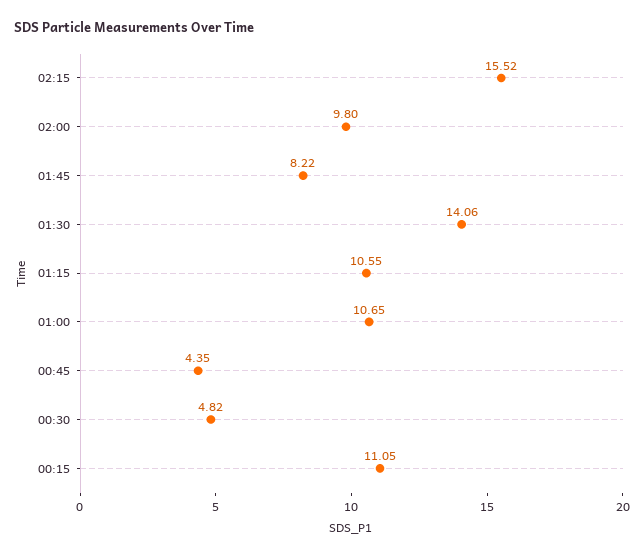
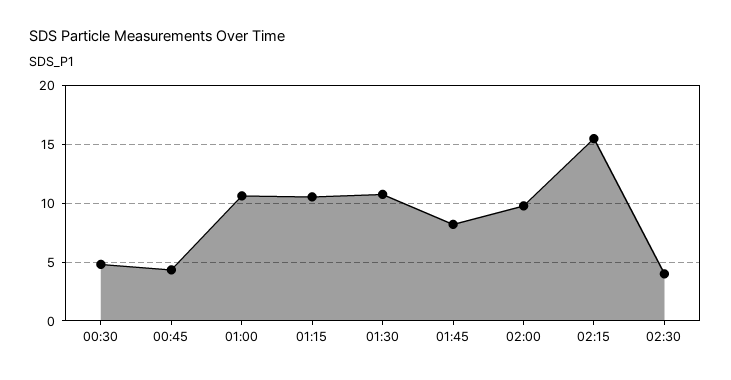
01:30: 14.06 -> 11
00:15: 11.05 -> none
02:30: none -> 4

